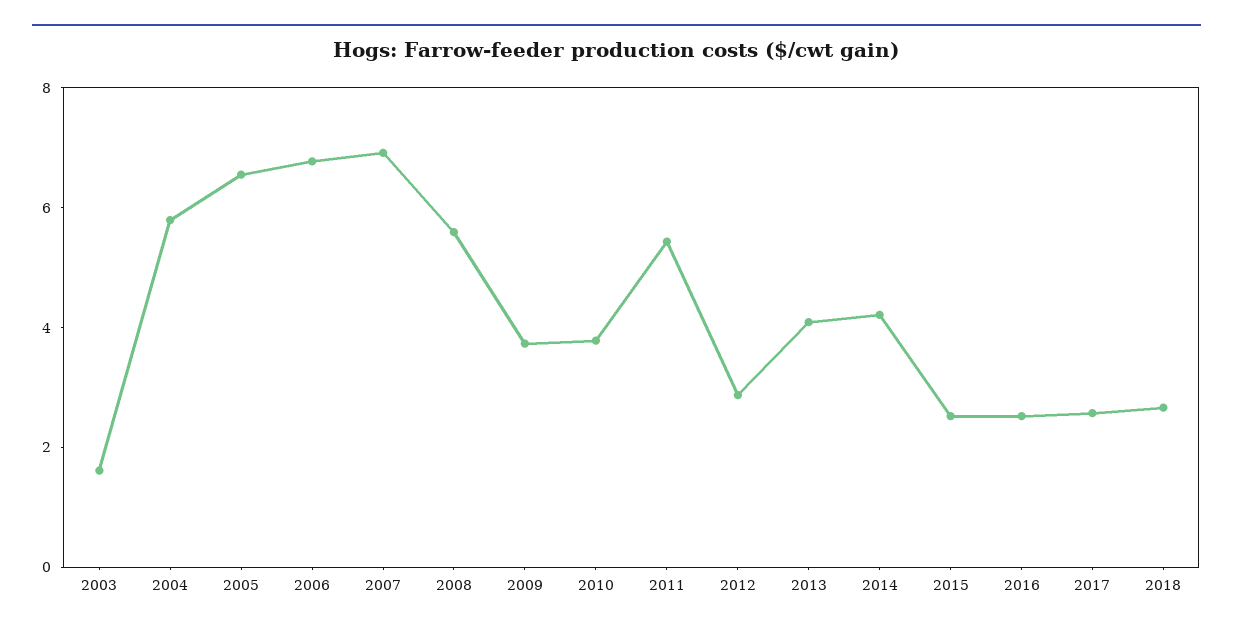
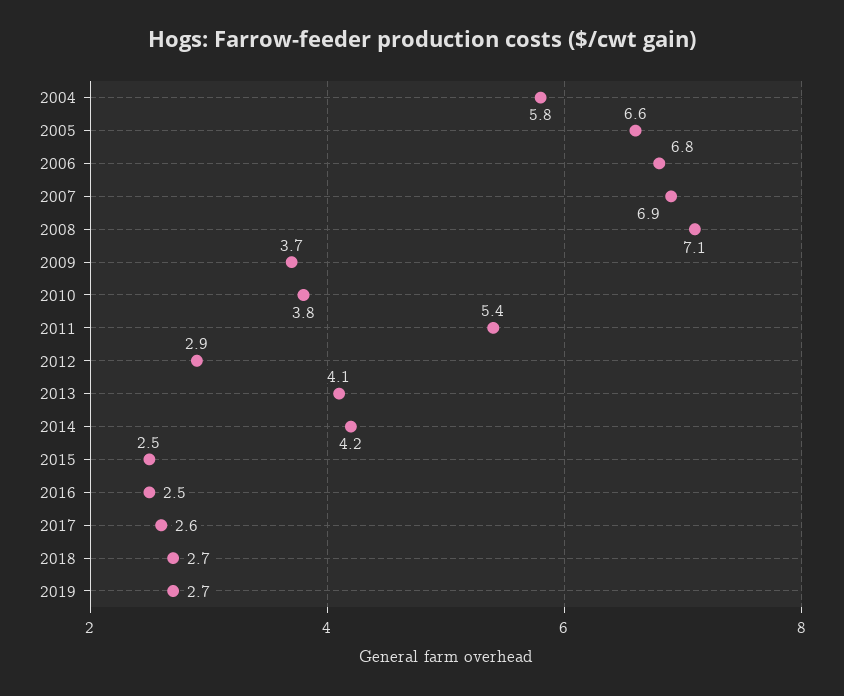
2003: 1.5 -> none
2008: 5.5 -> 7.1
2019: none -> 2.7

